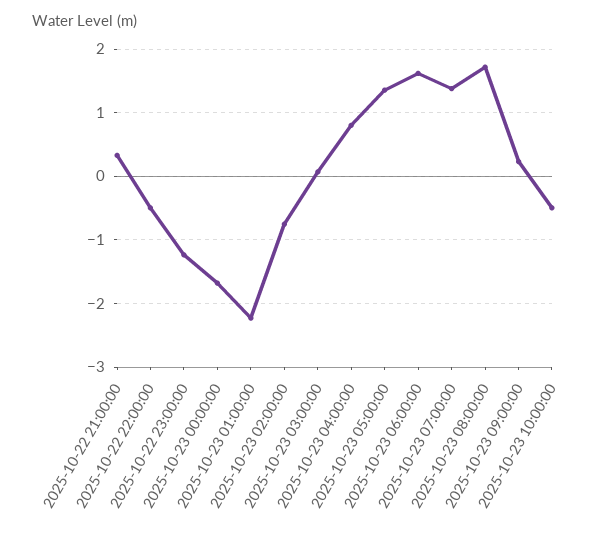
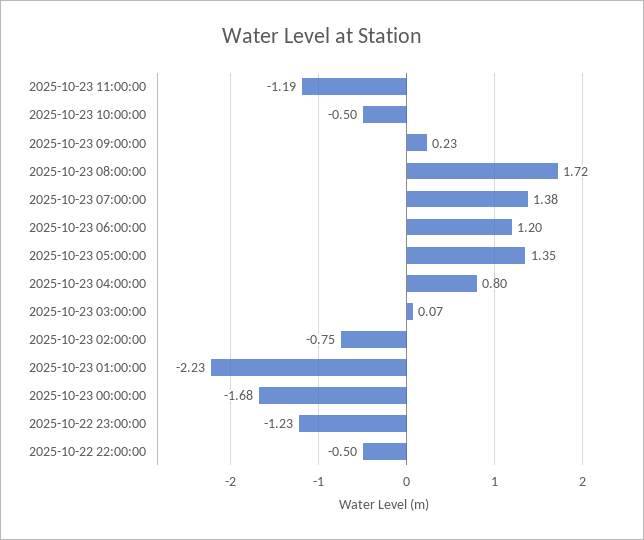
2025-10-22 21:00:00: 0.3 -> none
2025-10-23 06:00:00: 1.6 -> 1.2
2025-10-23 11:00:00: none -> -1.19

